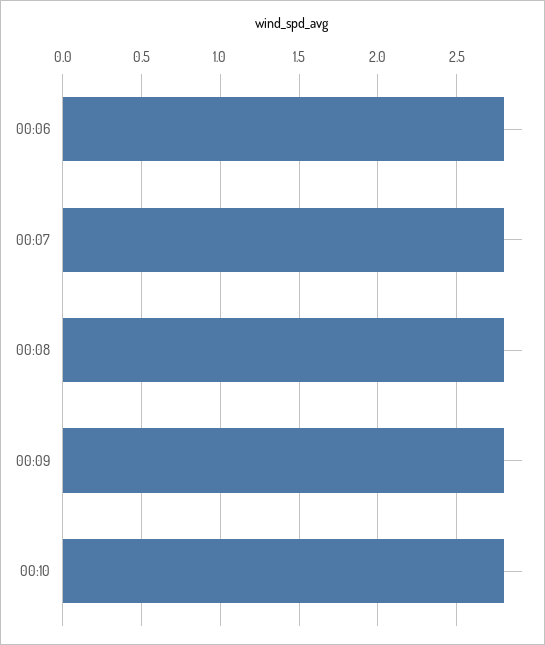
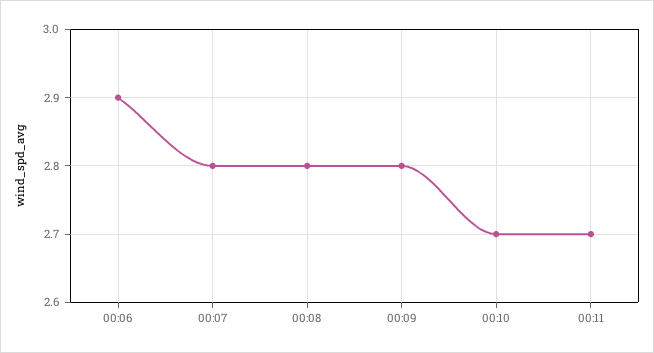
00:06: 2.8 -> 2.9
00:10: 2.8 -> 2.7
00:11: none -> 2.7

